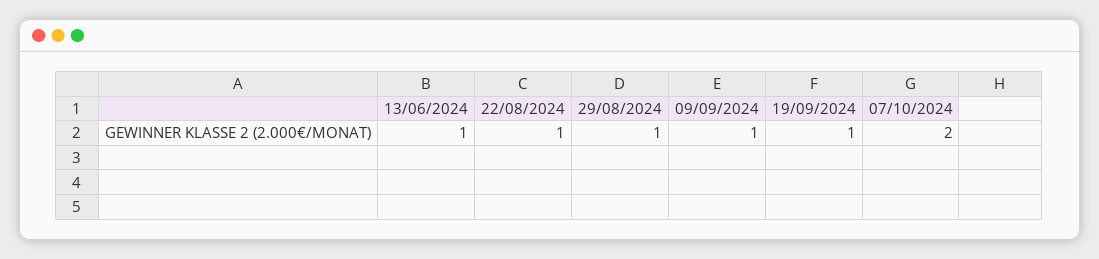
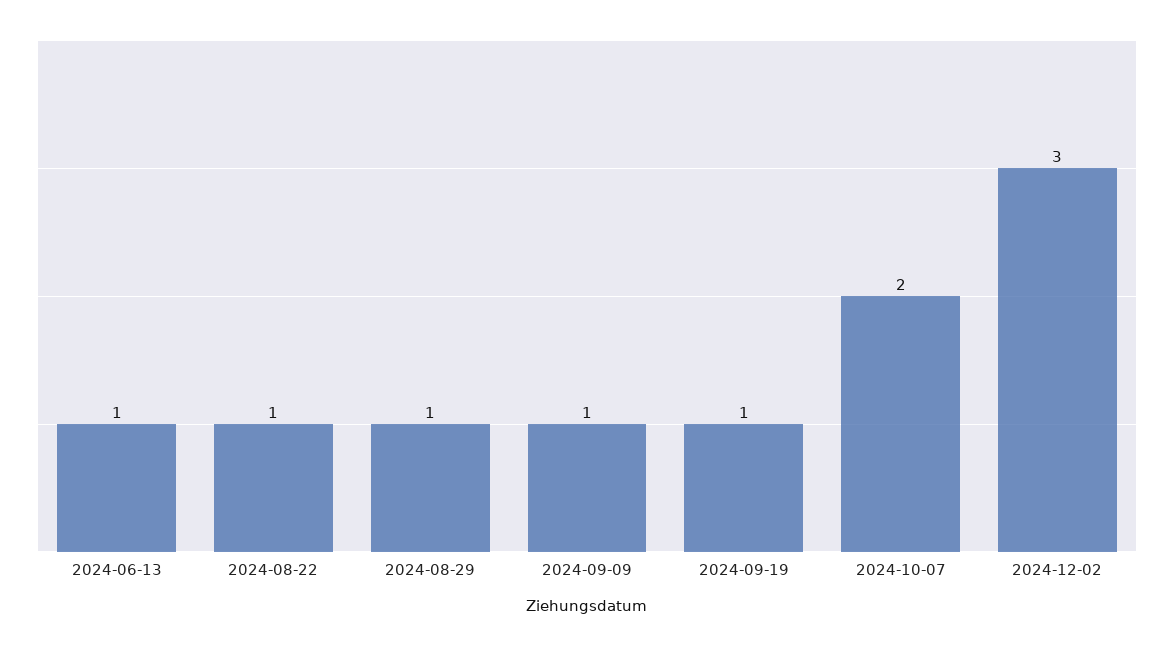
2024-12-02: none -> 3

